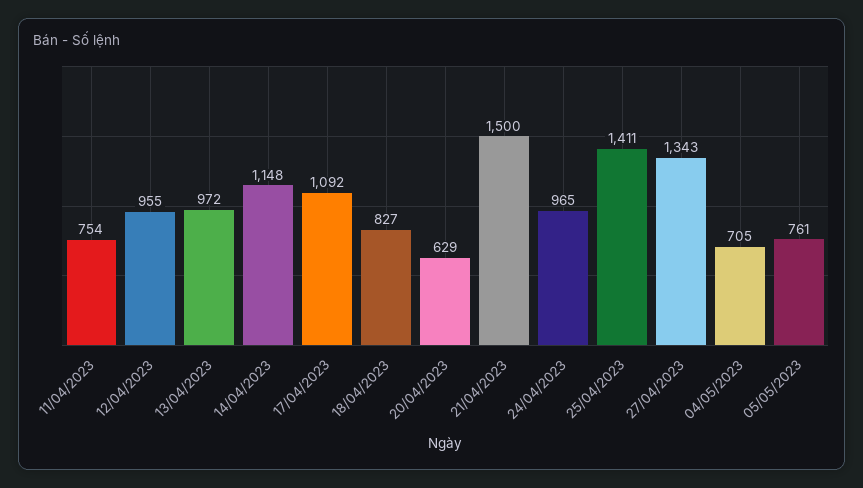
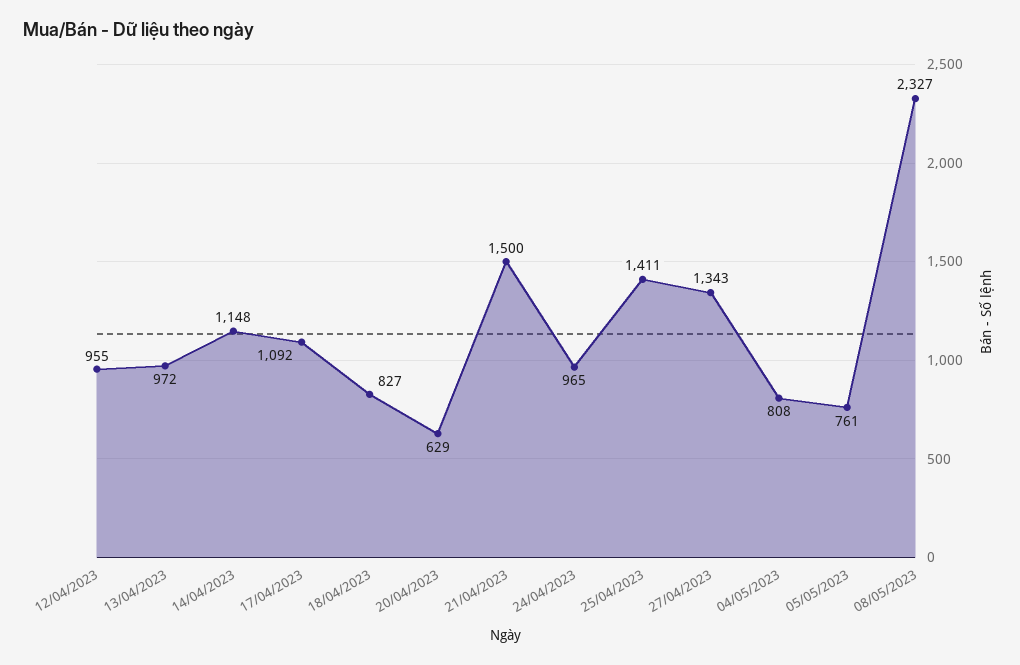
11/04/2023: 754 -> none
04/05/2023: 705 -> 808
08/05/2023: none -> 2327

